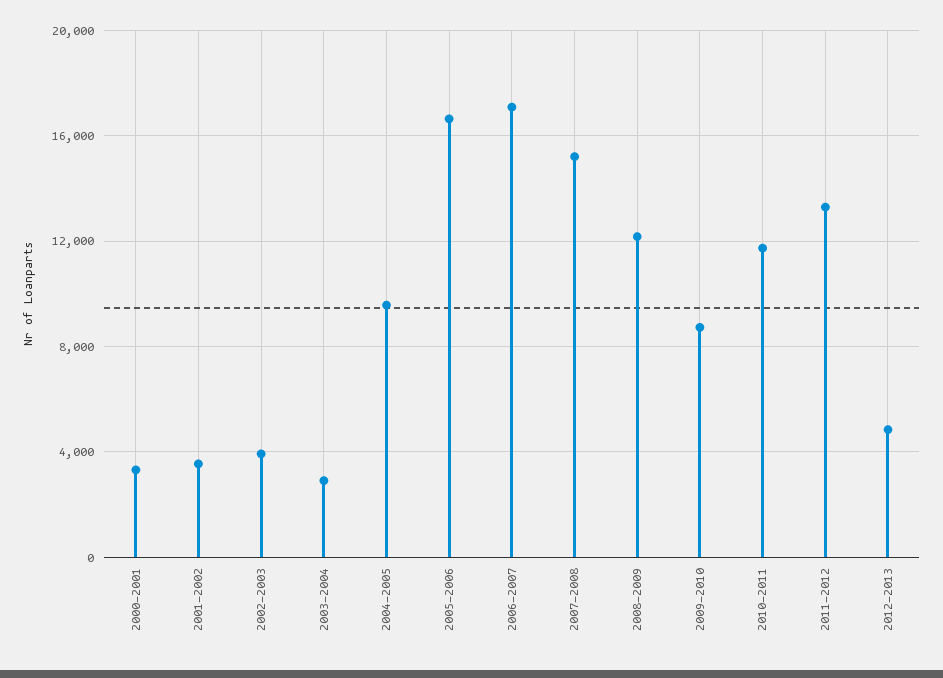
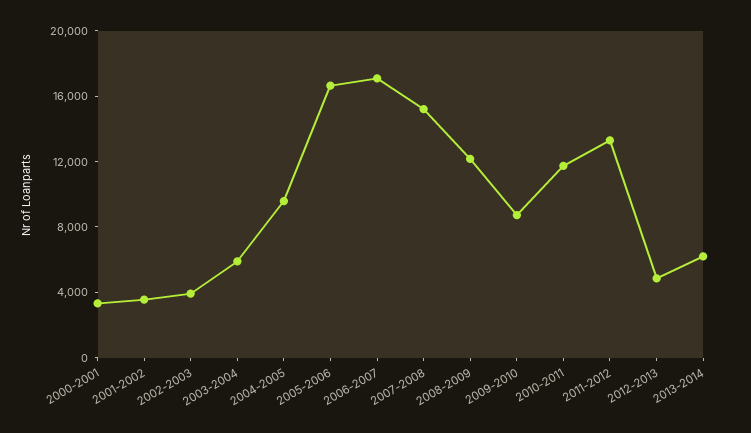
2003-2004: 3000 -> 6000
2013-2014: none -> 6000

